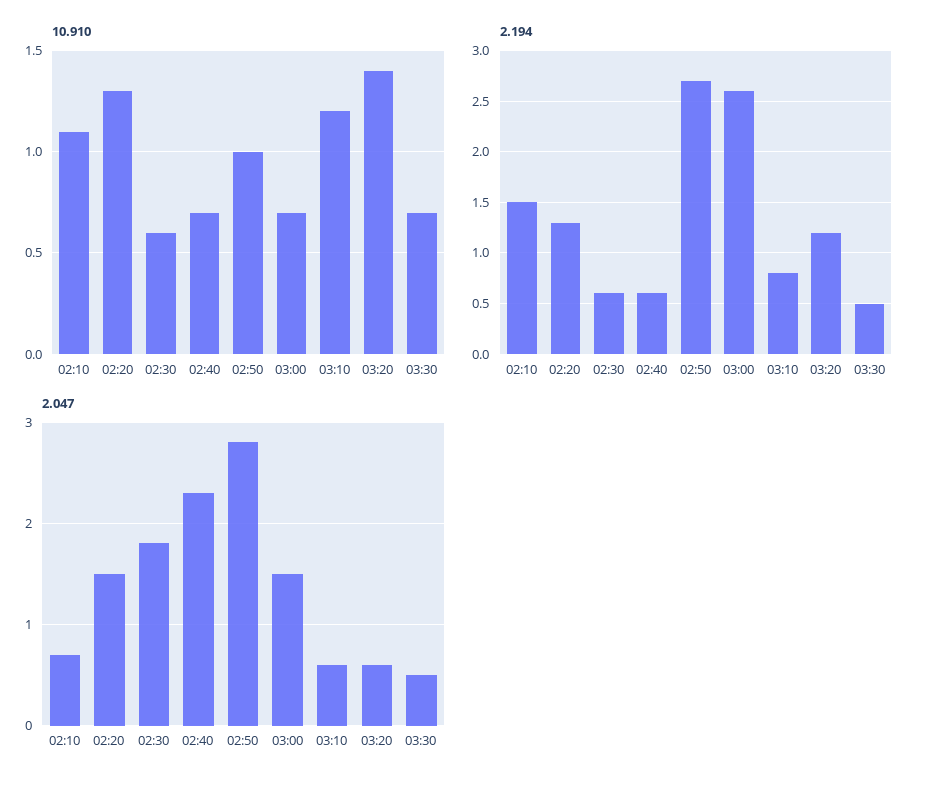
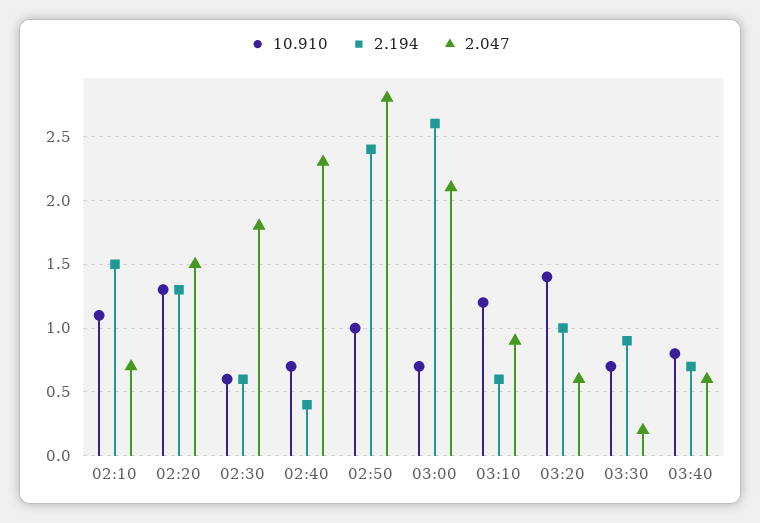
2.194, 02:40: 0.6 -> 0.4
2.194, 02:50: 2.7 -> 2.4
2.194, 03:10: 0.8 -> 0.6
2.194, 03:20: 1.2 -> 1
2.194, 03:30: 0.5 -> 0.9
2.047, 03:00: 1.5 -> 2.1
2.047, 03:10: 0.6 -> 0.9
2.047, 03:30: 0.5 -> 0.2
10.910, 03:40: none -> 0.8
2.194, 03:40: none -> 0.7
2.047, 03:40: none -> 0.6

